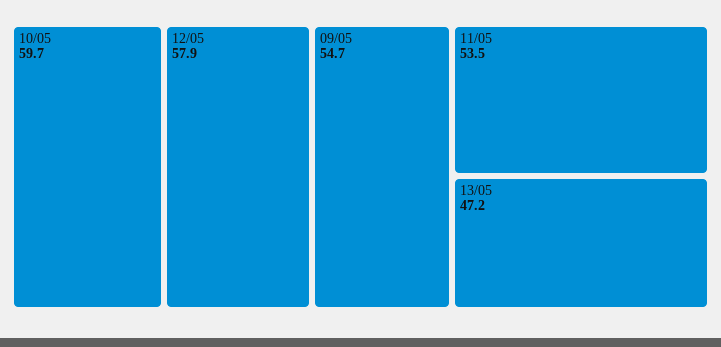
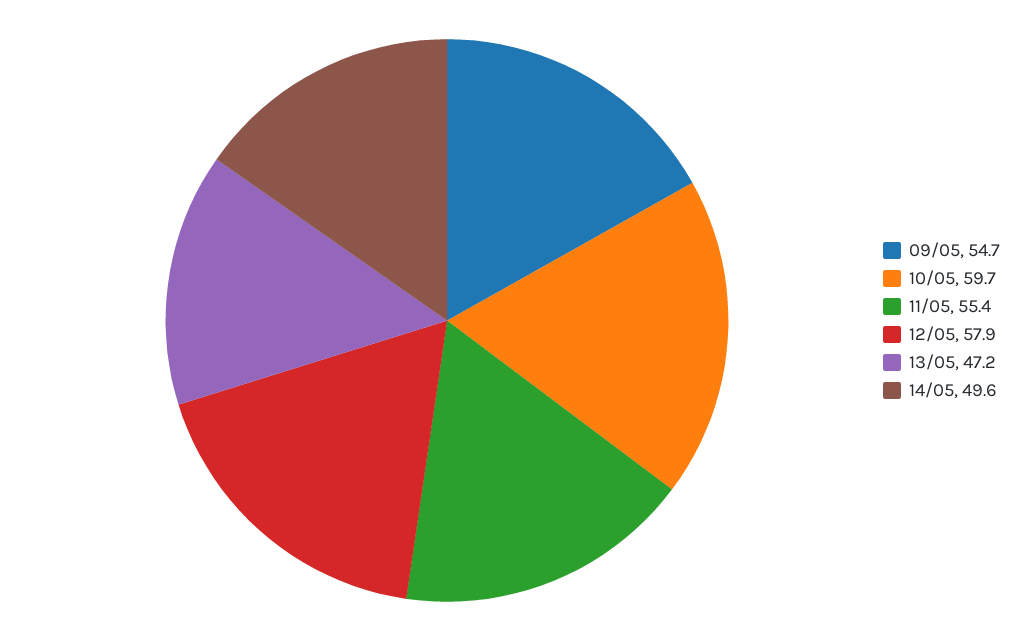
11/05: 53.5 -> 55.4
14/05: none -> 49.6

